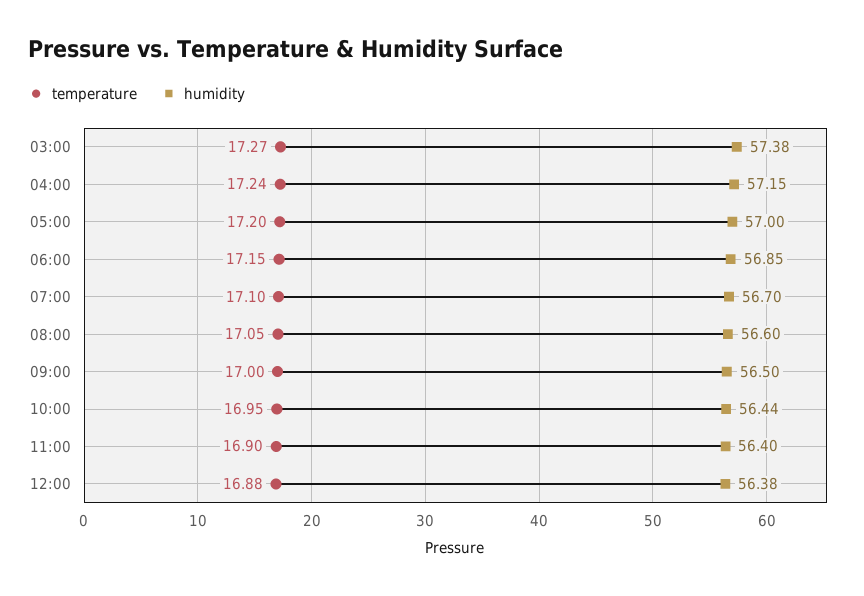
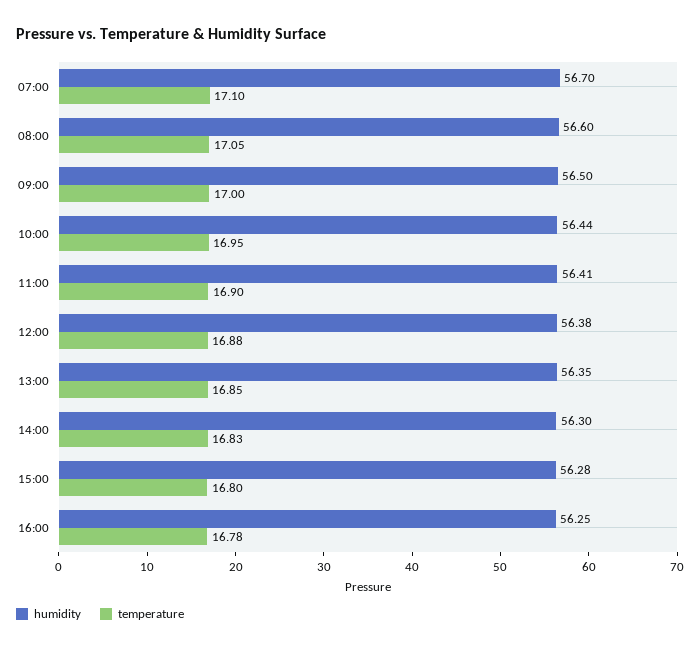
temperature, 03:00: 17.27 -> none
humidity, 03:00: 57.38 -> none
temperature, 04:00: 17.24 -> none
humidity, 04:00: 57.15 -> none
temperature, 05:00: 17.2 -> none
humidity, 05:00: 57 -> none
temperature, 06:00: 17.15 -> none
humidity, 06:00: 56.85 -> none
humidity, 11:00: 56.4 -> 56.41
humidity, 13:00: none -> 56.35
temperature, 13:00: none -> 16.85
humidity, 14:00: none -> 56.3
temperature, 14:00: none -> 16.83
humidity, 15:00: none -> 56.28
temperature, 15:00: none -> 16.8
humidity, 16:00: none -> 56.25
temperature, 16:00: none -> 16.78

